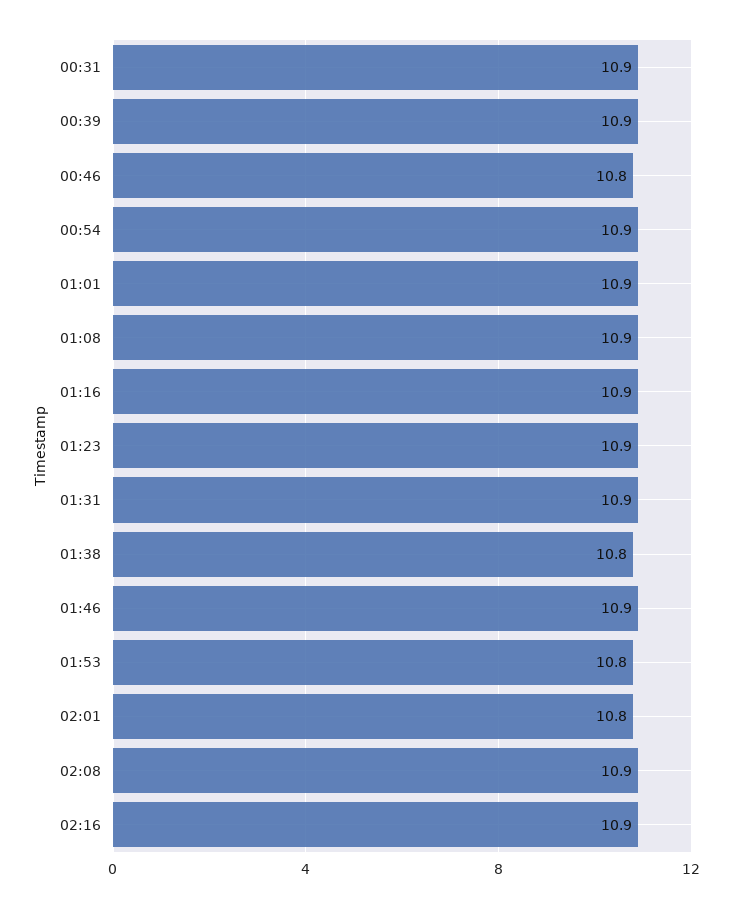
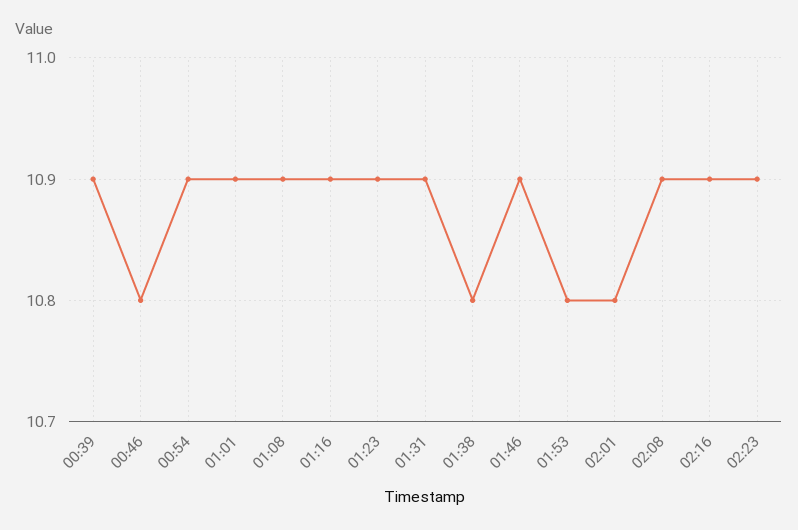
00:31: 10.9 -> none
02:23: none -> 10.9

